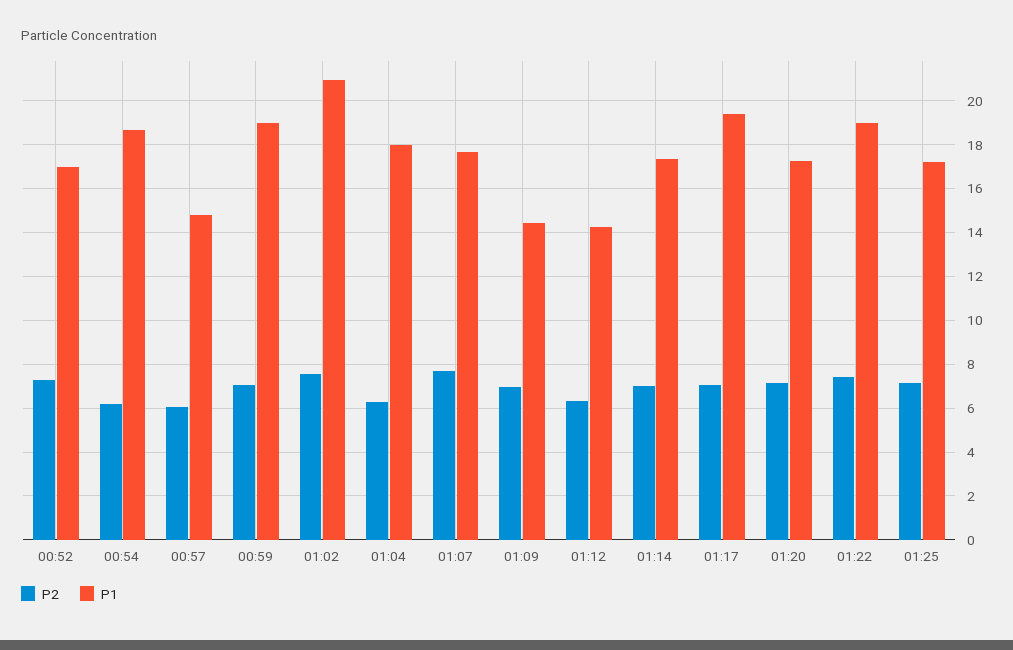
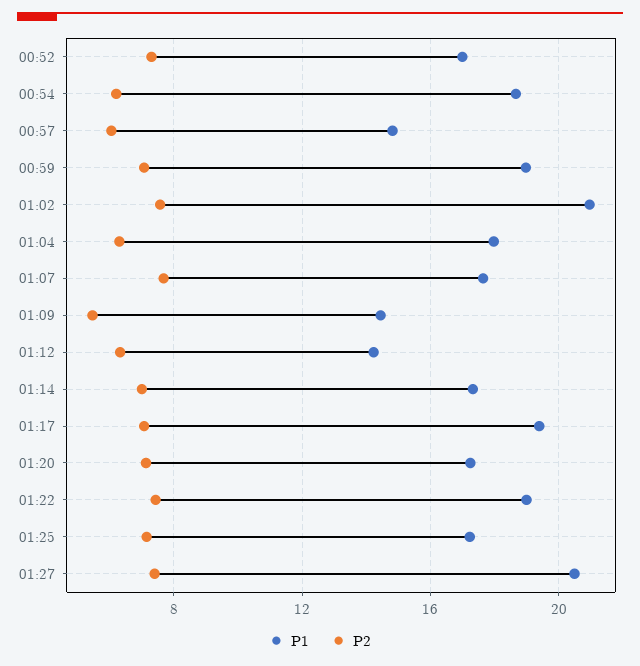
P2, 01:09: 7 -> 5.5
P1, 01:27: none -> 20.5
P2, 01:27: none -> 7.5

